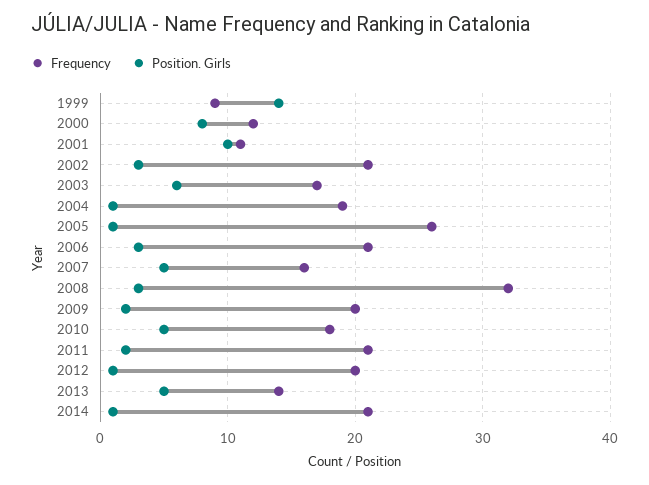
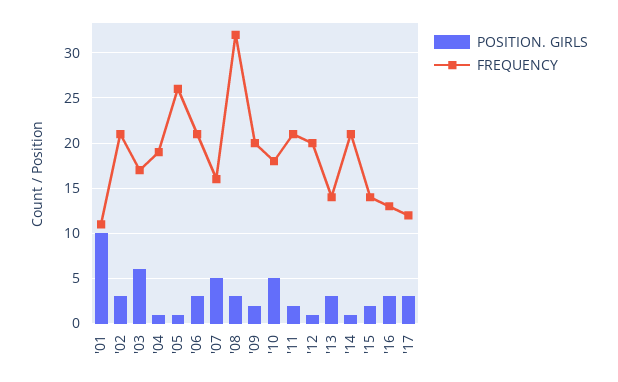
Frequency, 1999: 9 -> none
Position. Girls, 1999: 14 -> none
Frequency, 2000: 12 -> none
Position. Girls, 2000: 8 -> none
Position. Girls, 2013: 5 -> 3
Position. Girls, '15: none -> 2
Frequency, '15: none -> 14
Position. Girls, '16: none -> 3
Frequency, '16: none -> 13
Position. Girls, '17: none -> 3
Frequency, '17: none -> 12

